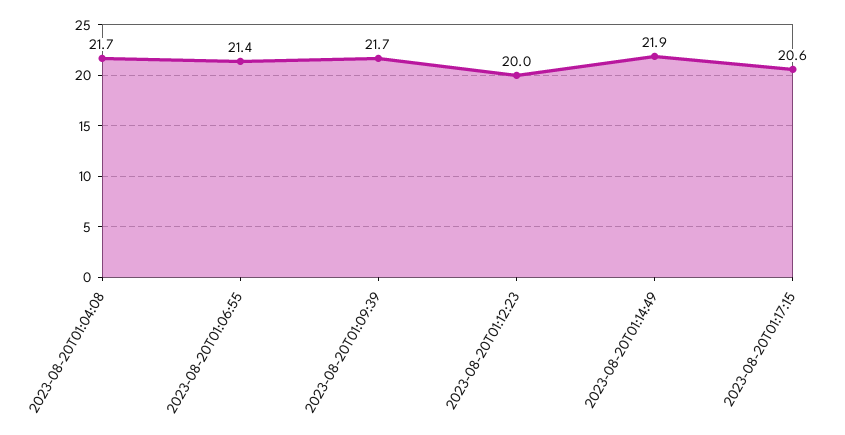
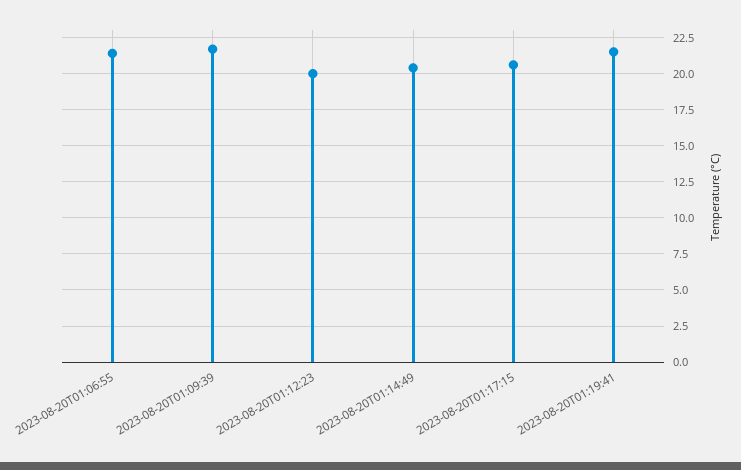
2023-08-20T01:04:08: 21.7 -> none
2023-08-20T01:14:49: 21.9 -> 20.5
2023-08-20T01:19:41: none -> 21.5

